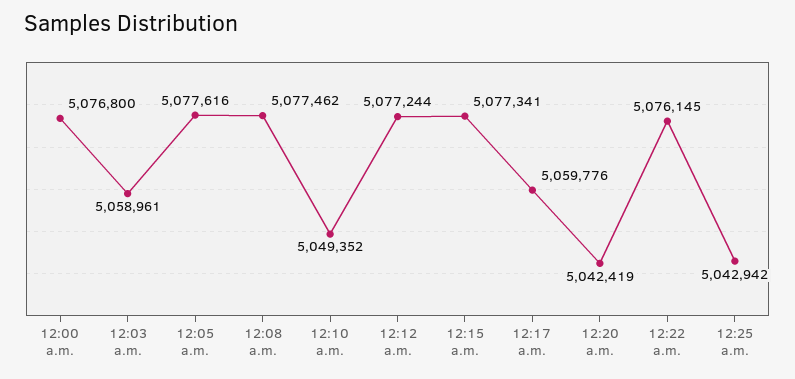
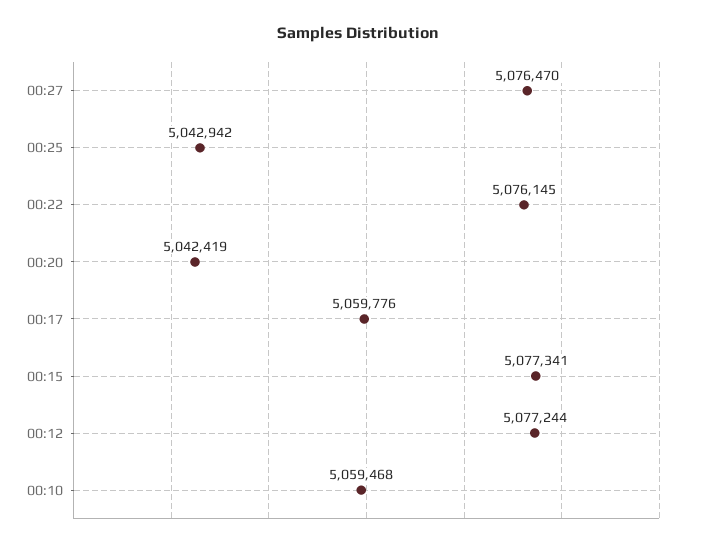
12:00 a.m.: 5076800 -> none
12:03 a.m.: 5058961 -> none
12:05 a.m.: 5077616 -> none
12:08 a.m.: 5077462 -> none
12:10 a.m.: 5049352 -> 5059468
00:27: none -> 5076470

